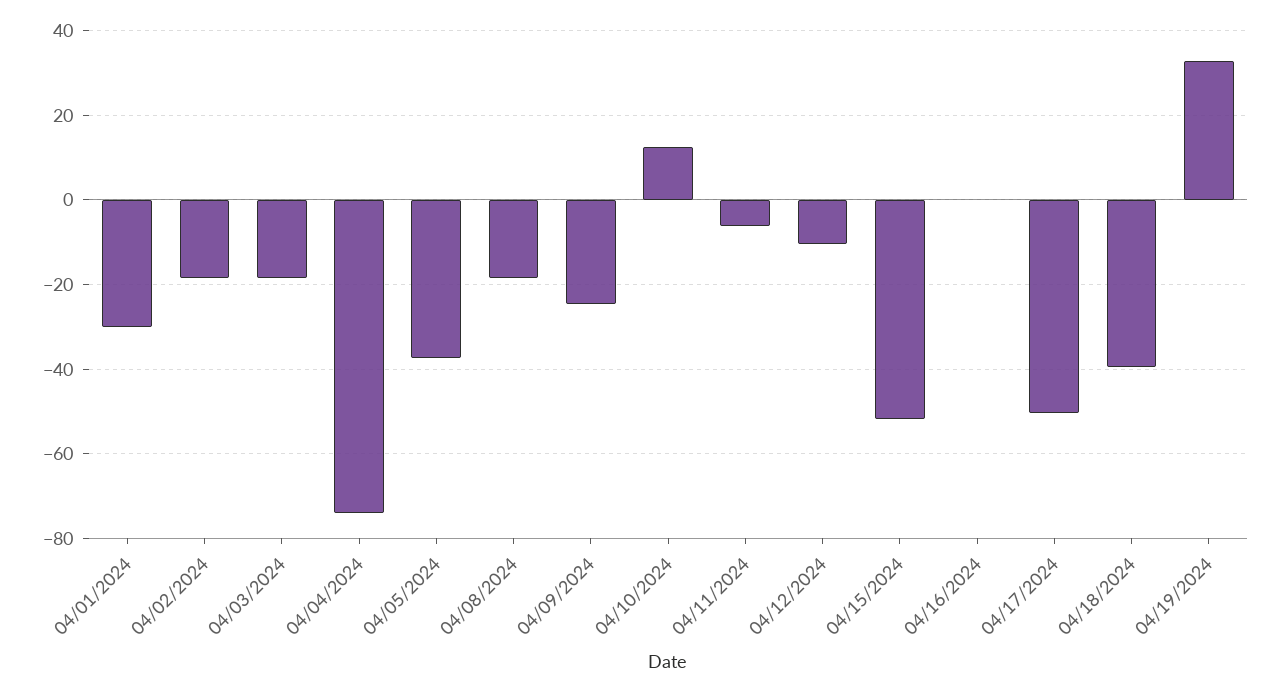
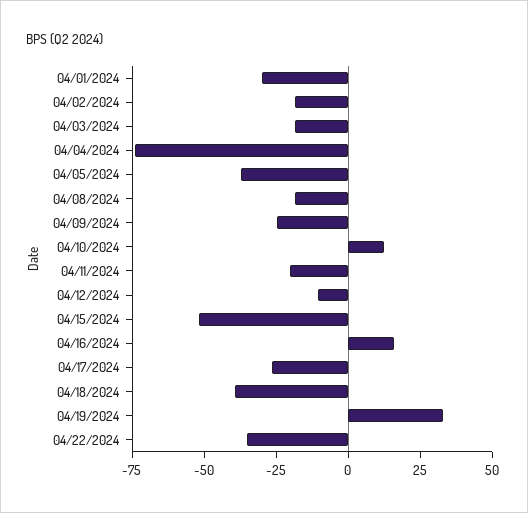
04/11/2024: -6 -> -20
04/16/2024: 0 -> 15
04/17/2024: -50 -> -25
04/22/2024: none -> -35

